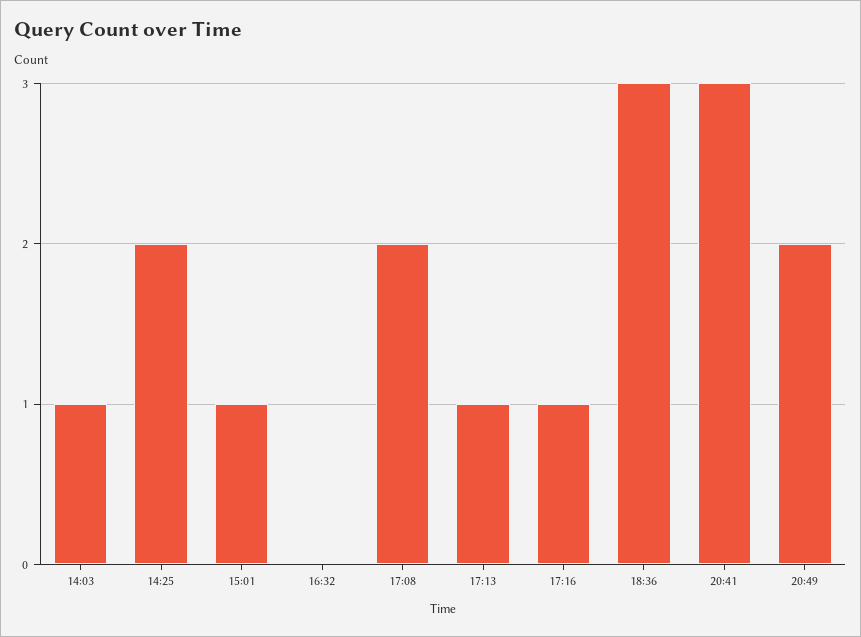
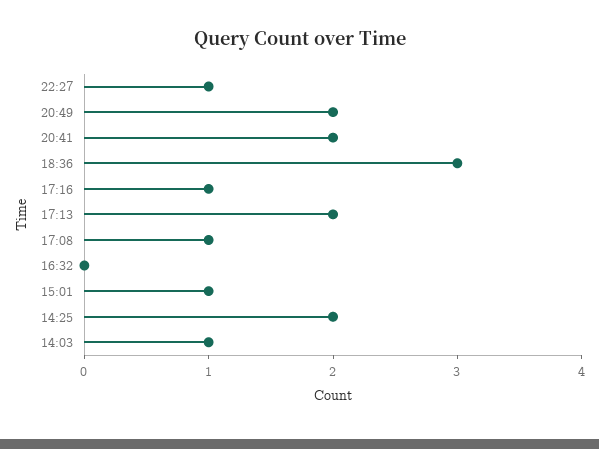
17:08: 2 -> 1
17:13: 1 -> 2
20:41: 3 -> 2
22:27: none -> 1

